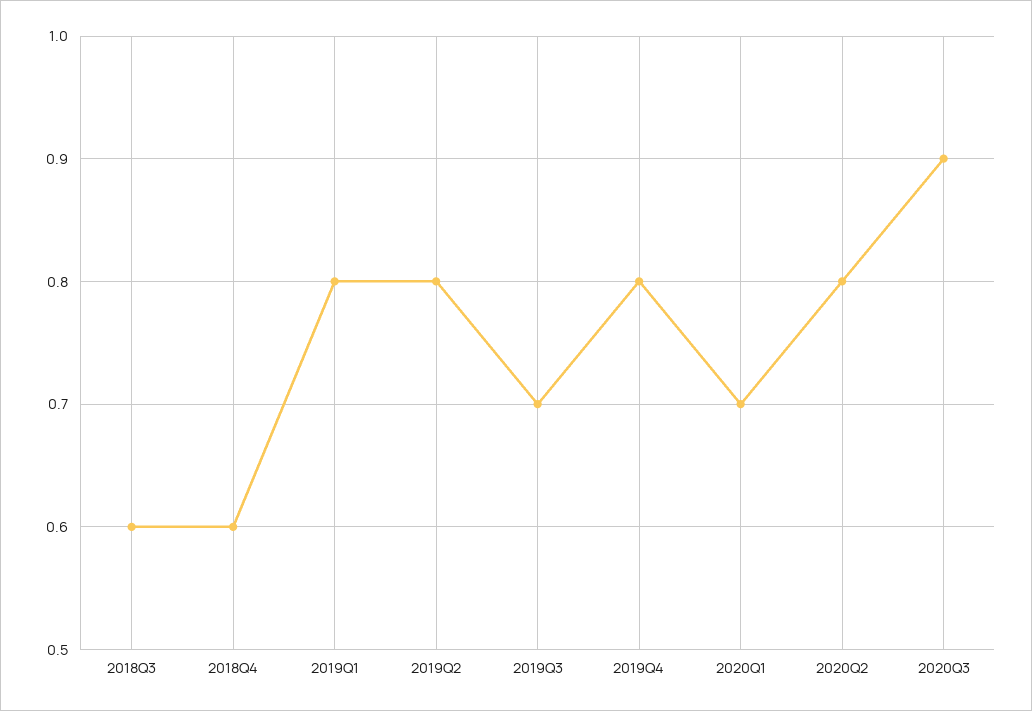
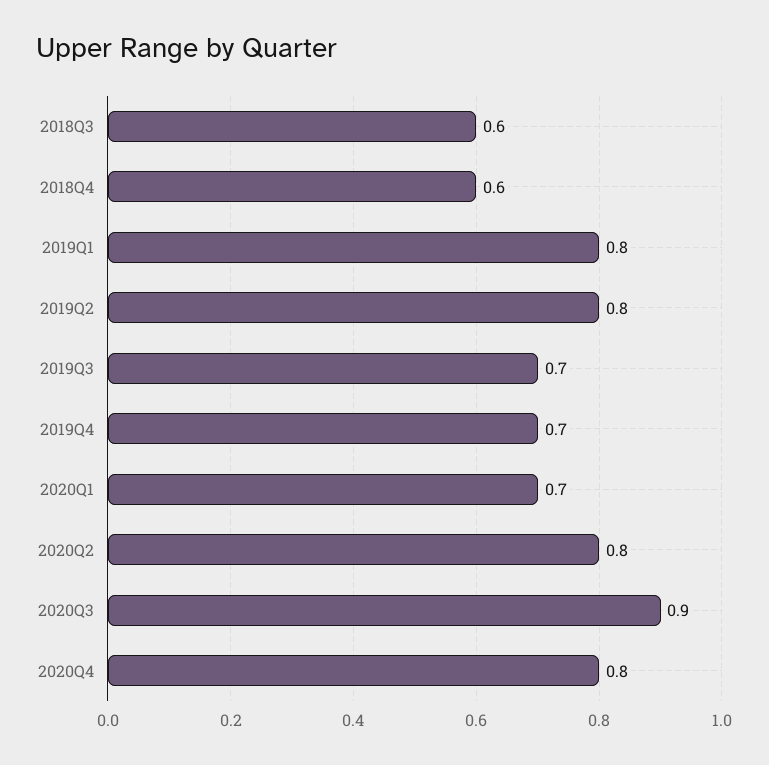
2019Q4: 0.8 -> 0.7
2020Q4: none -> 0.8

